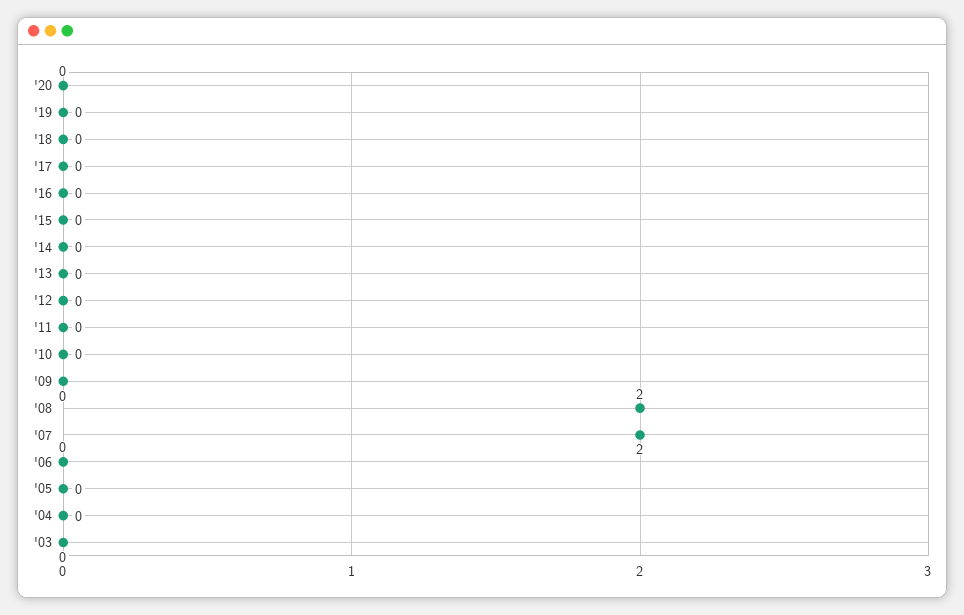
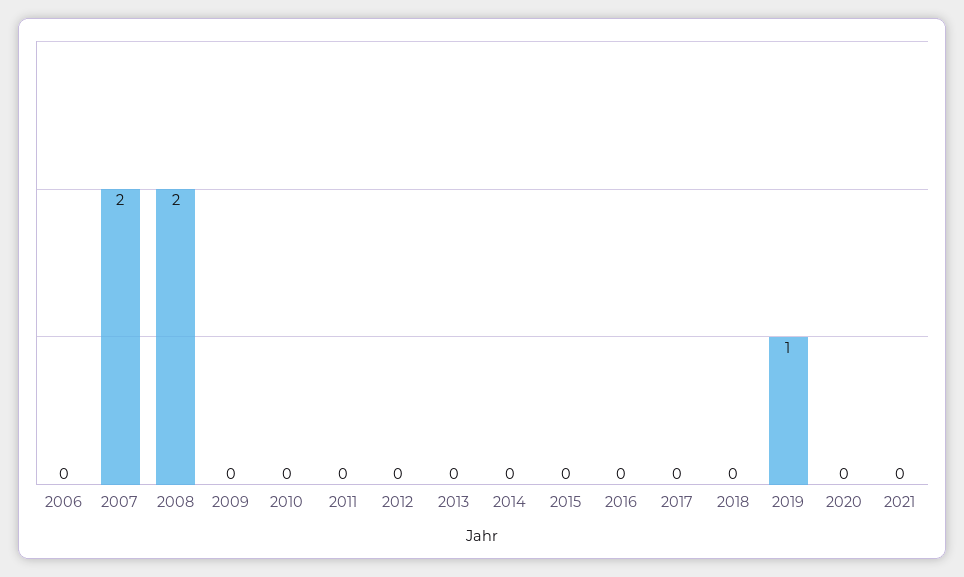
'19: 0 -> 1
'05: 0 -> none
'04: 0 -> none
'03: 0 -> none
2021: none -> 0

